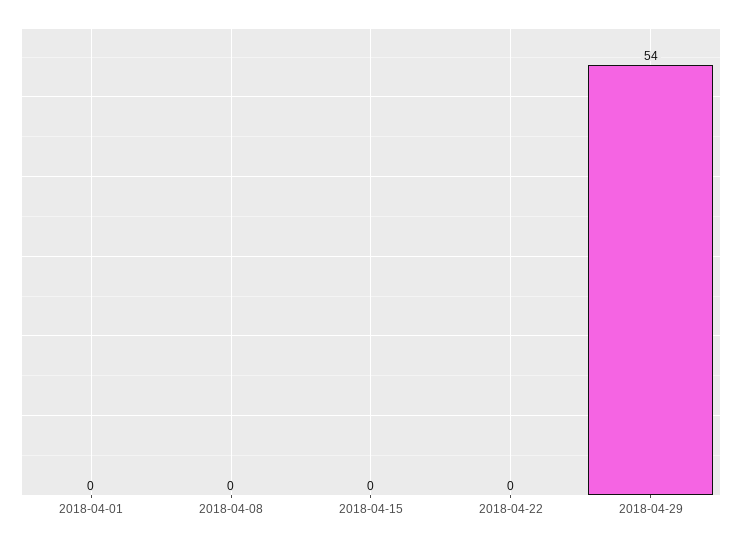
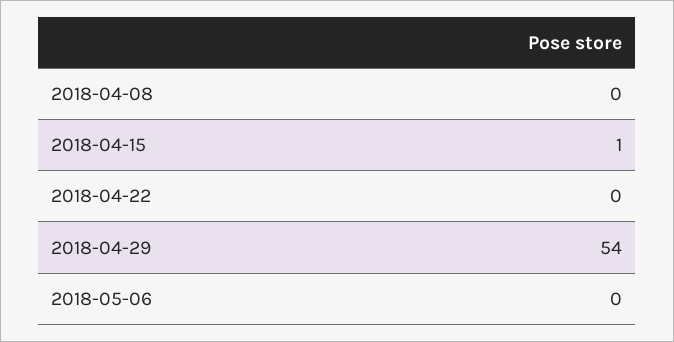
2018-04-01: 0 -> none
2018-04-15: 0 -> 1
2018-05-06: none -> 0

